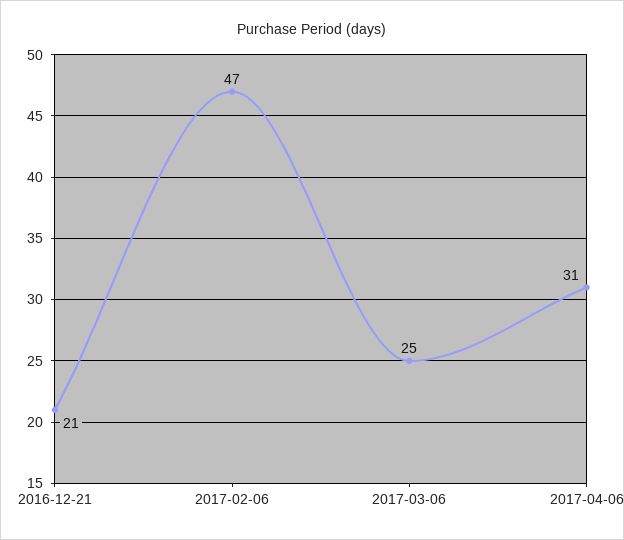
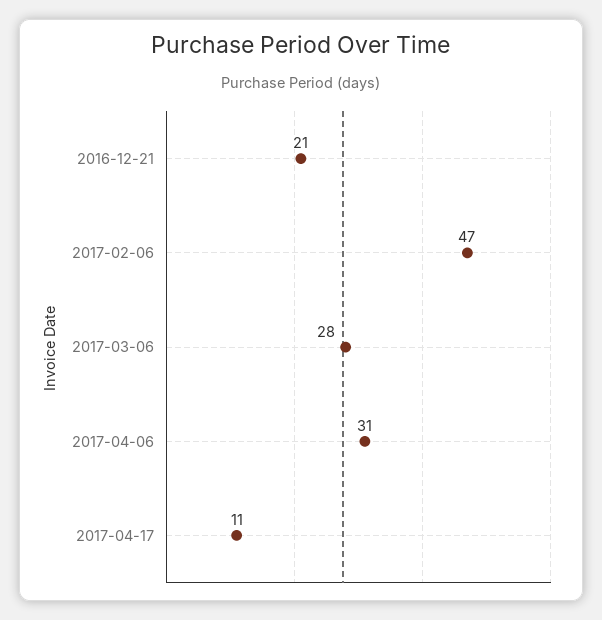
2017-03-06: 25 -> 28
2017-04-17: none -> 11

